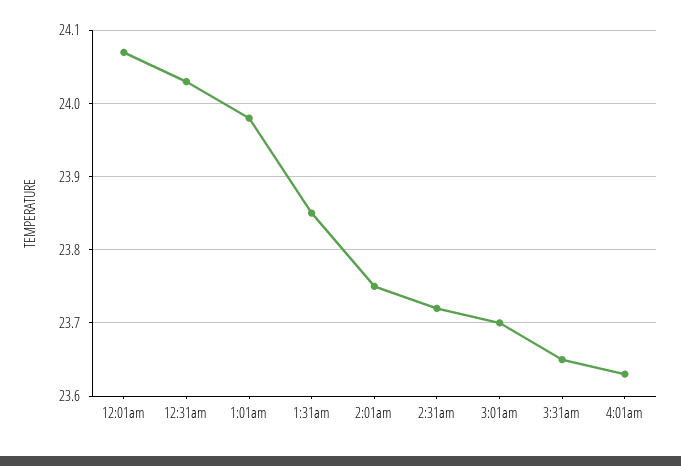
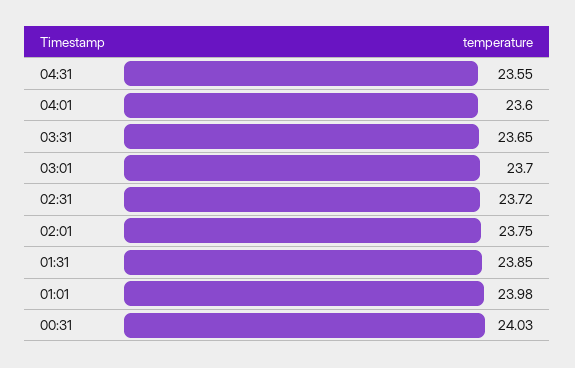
12:01am: 24.07 -> none
4:01am: 23.63 -> 23.6
04:31: none -> 23.55

